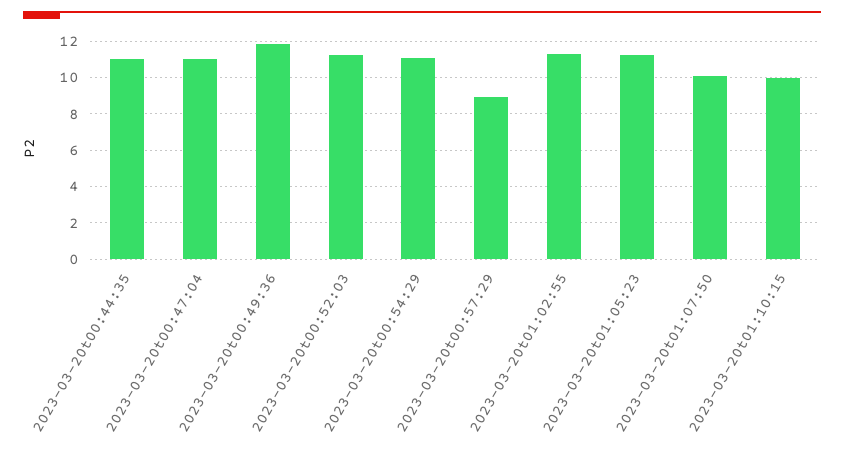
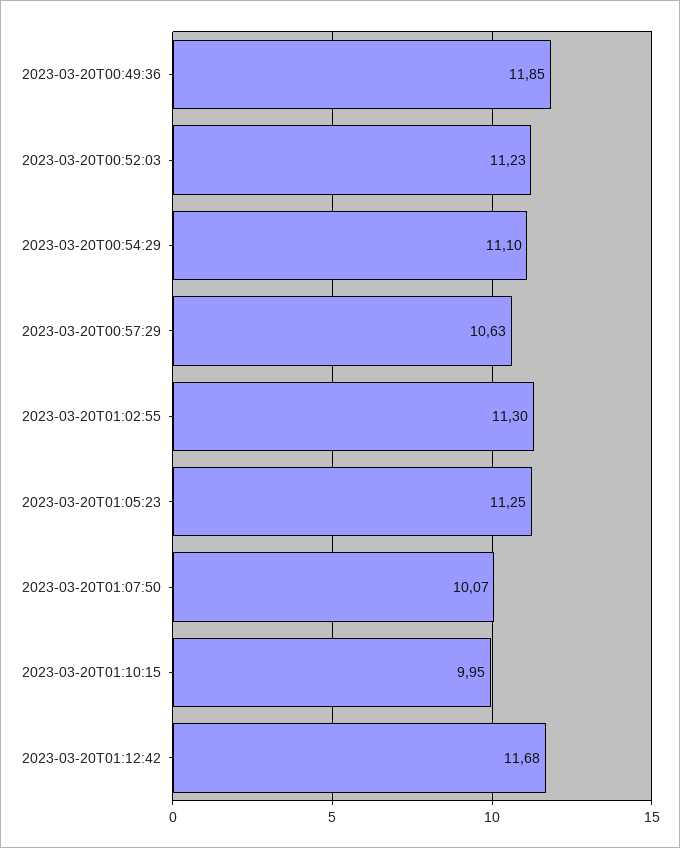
2023-03-20t00:44:35: 11 -> none
2023-03-20t00:47:04: 11 -> none
2023-03-20t00:57:29: 9 -> 10.63
2023-03-20T01:12:42: none -> 11.68

